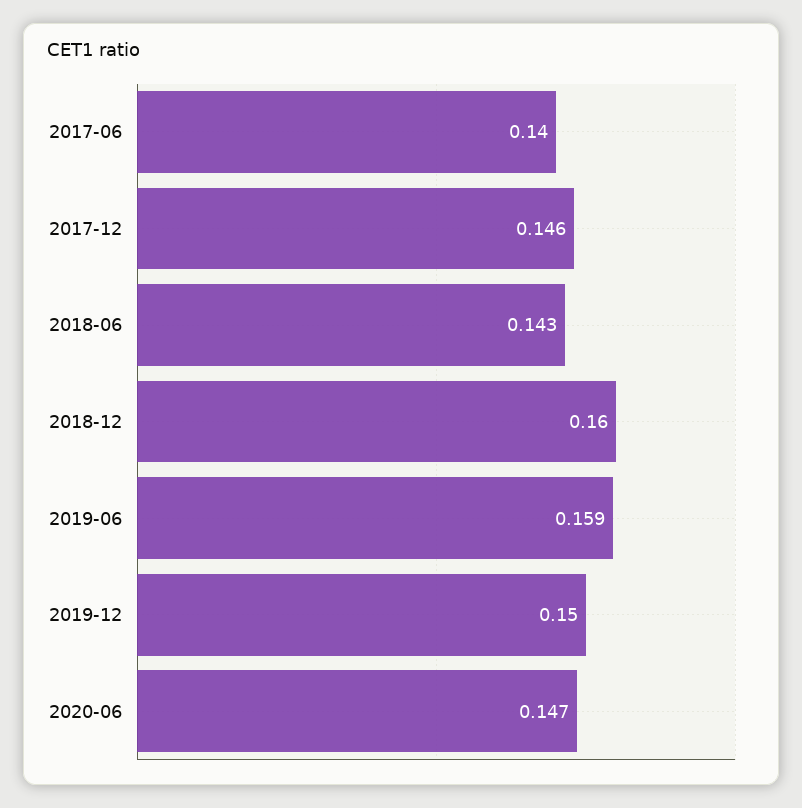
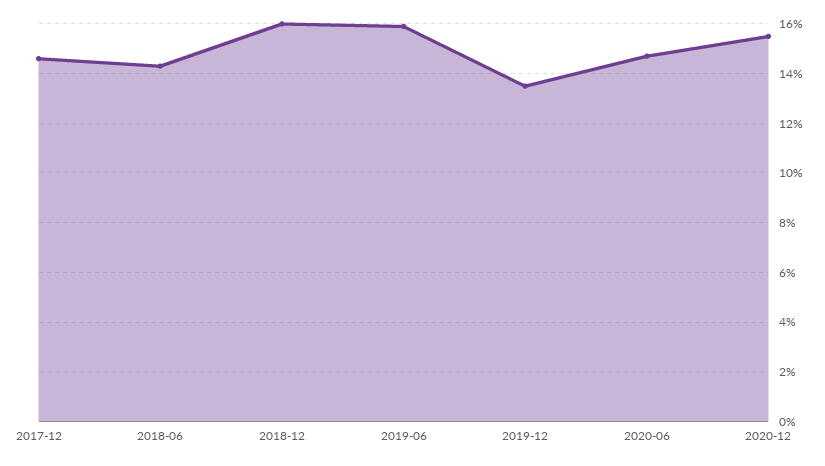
2017-06: 0.14 -> none
2019-12: 0.15 -> 0.135
2020-12: none -> 0.155

